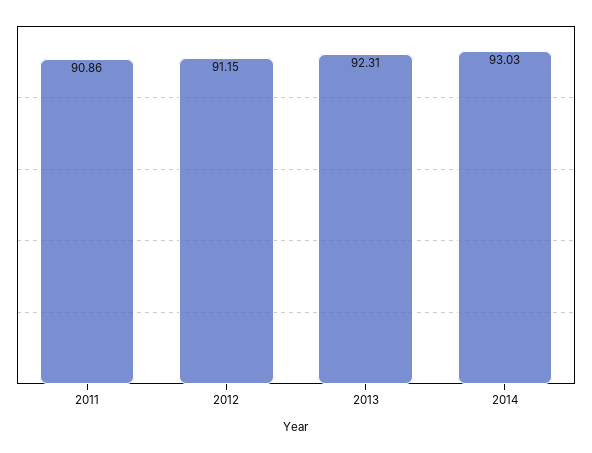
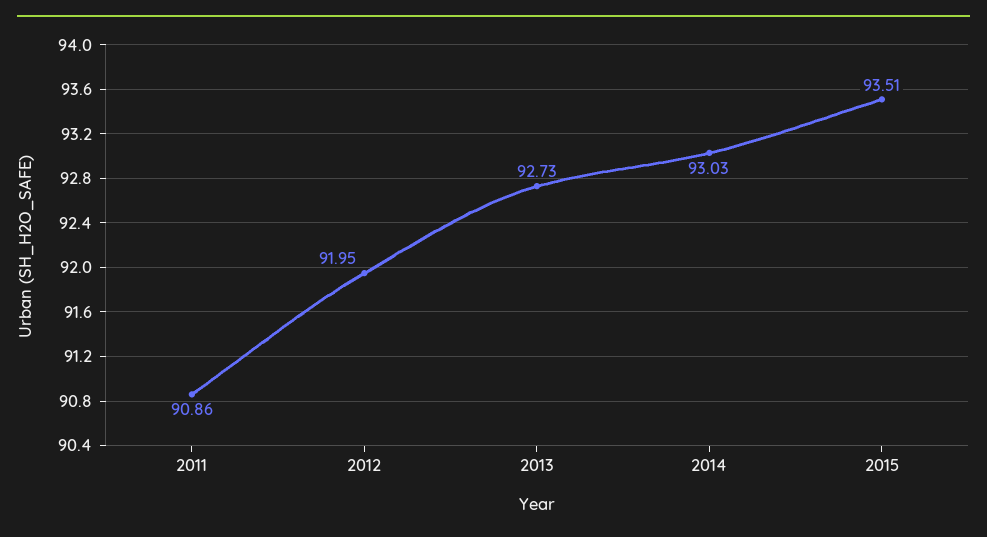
2012: 91.15 -> 91.95
2013: 92.31 -> 92.73
2015: none -> 93.51

